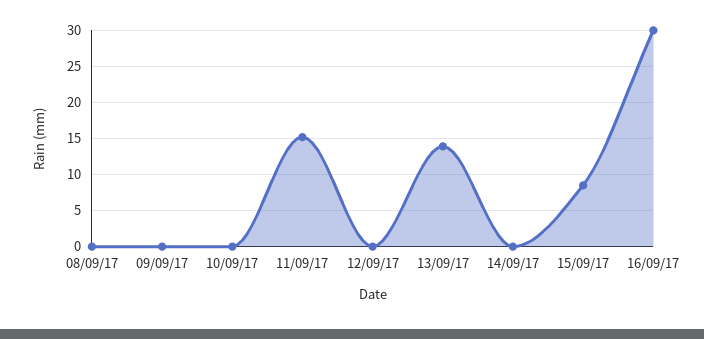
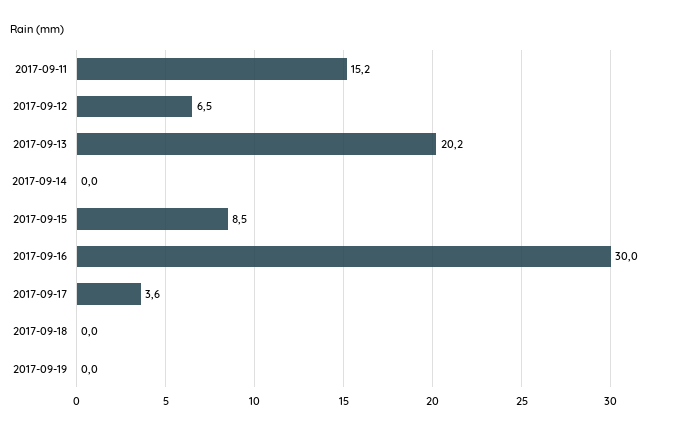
08/09/17: 0 -> none
09/09/17: 0 -> none
10/09/17: 0 -> none
12/09/17: 0 -> 6.5
13/09/17: 14 -> 20.2
2017-09-17: none -> 3.6
2017-09-18: none -> 0
2017-09-19: none -> 0

